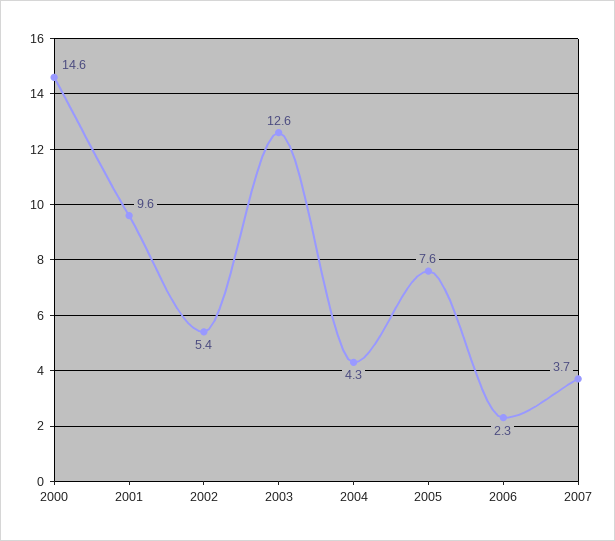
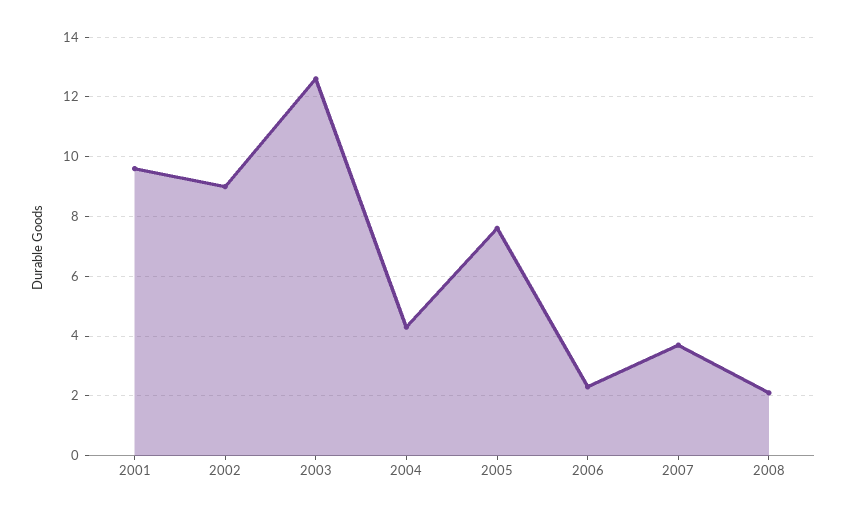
2000: 14.6 -> none
2002: 5.4 -> 9
2008: none -> 2

